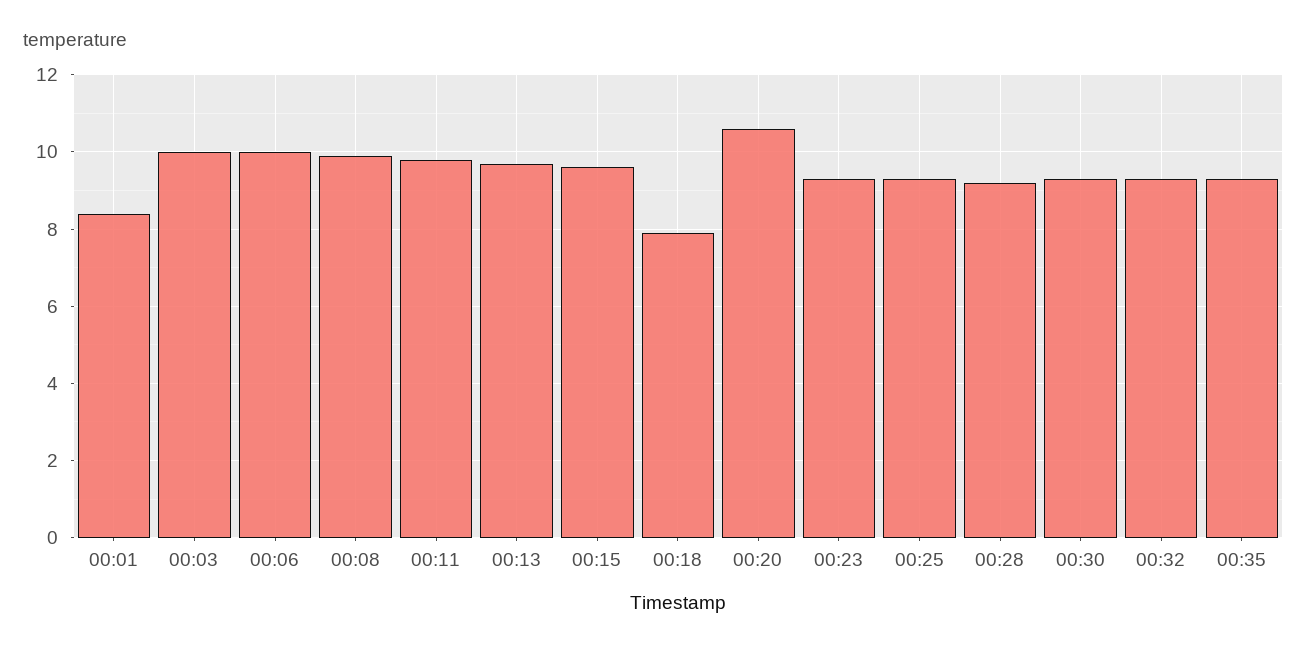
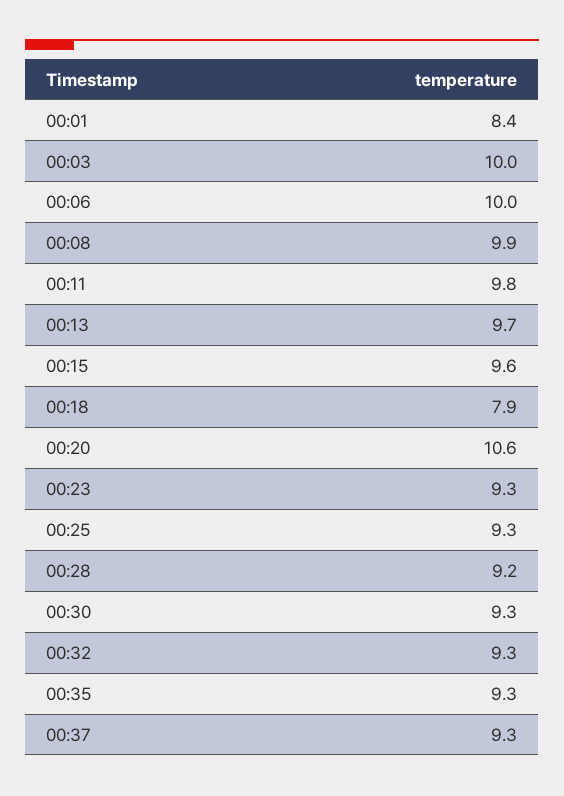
00:37: none -> 9.3

